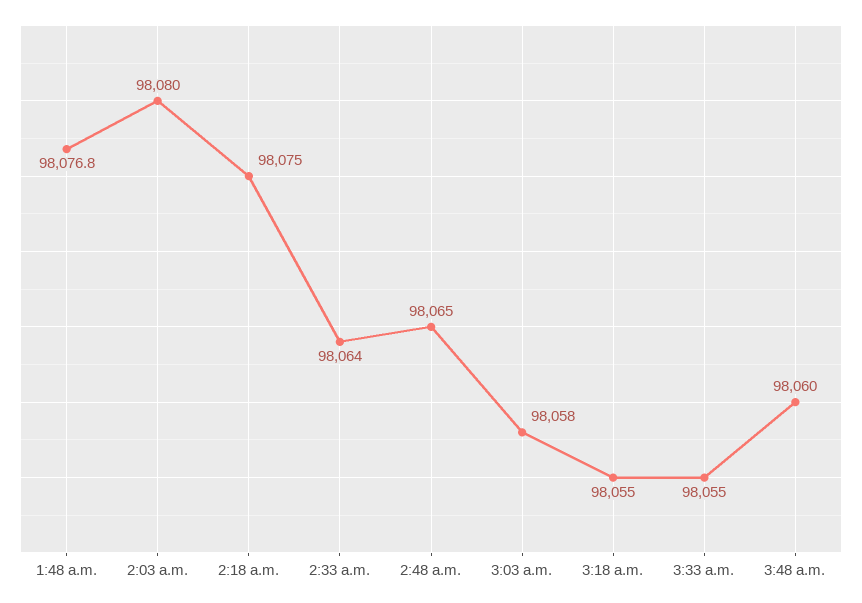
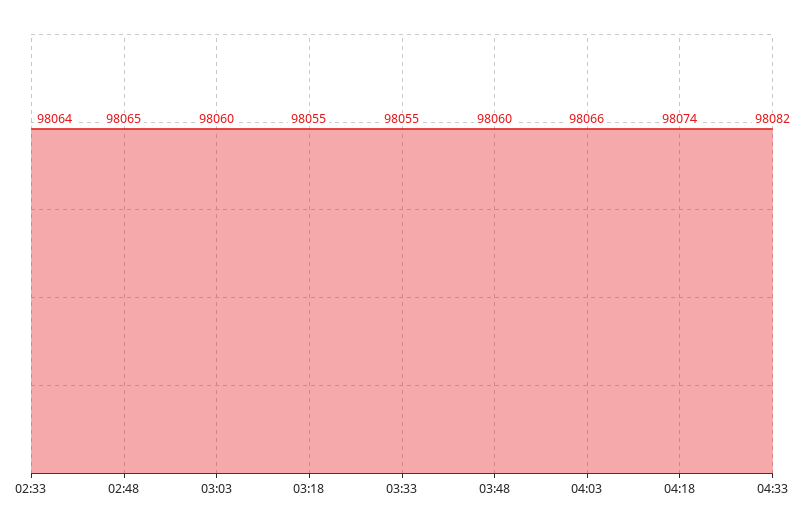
1:48 a.m.: 98076.8 -> none
2:03 a.m.: 98080 -> none
2:18 a.m.: 98075 -> none
3:03 a.m.: 98058 -> 98060
04:03: none -> 98066
04:18: none -> 98074
04:33: none -> 98082

